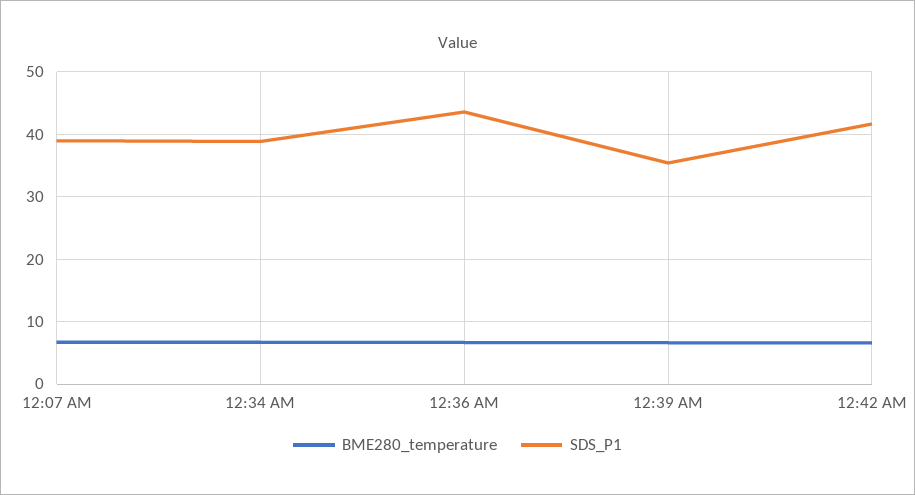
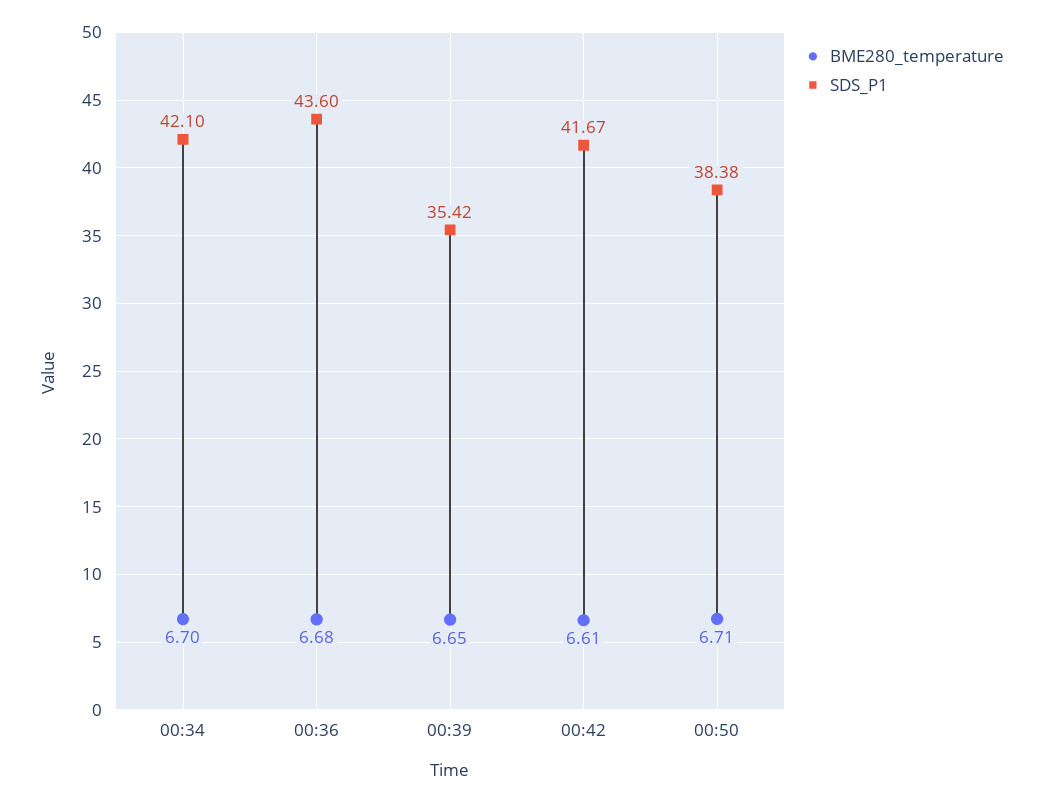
BME280_temperature, 12:07 AM: 7 -> none
SDS_P1, 12:07 AM: 39 -> none
SDS_P1, 12:34 AM: 39 -> 42.1
BME280_temperature, 00:50: none -> 6.71
SDS_P1, 00:50: none -> 38.38

